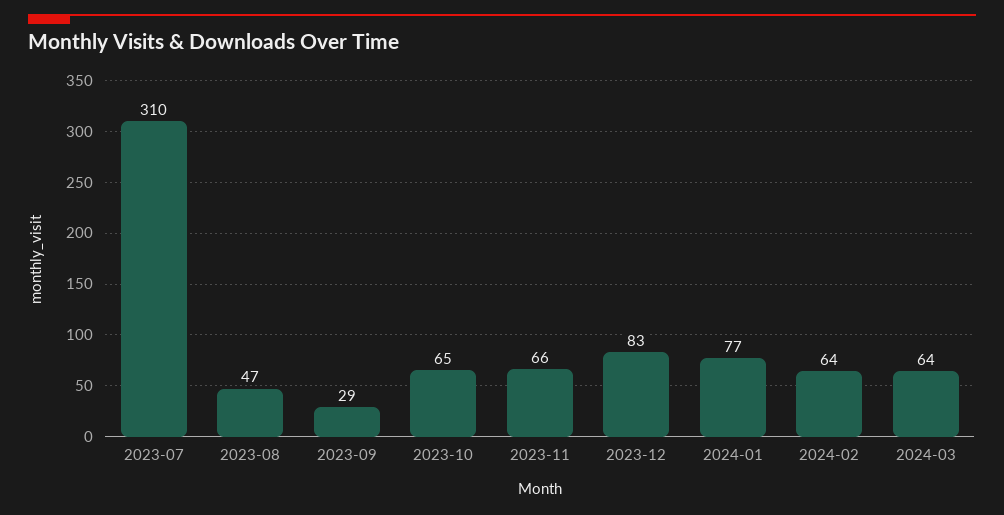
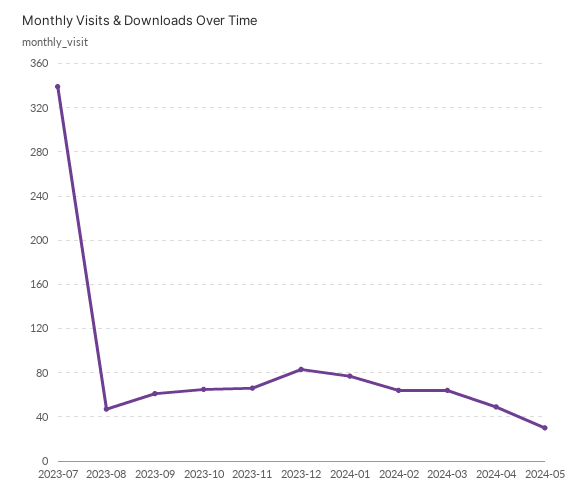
2023-07: 310 -> 340
2023-09: 29 -> 60
2024-04: none -> 50
2024-05: none -> 30

